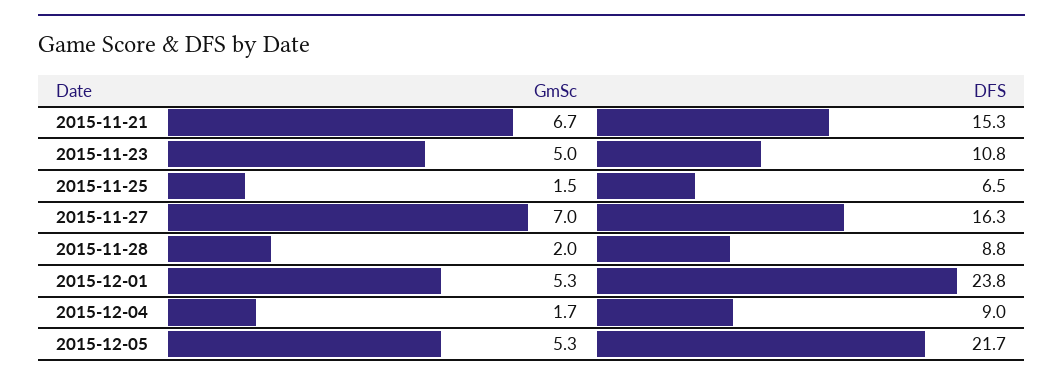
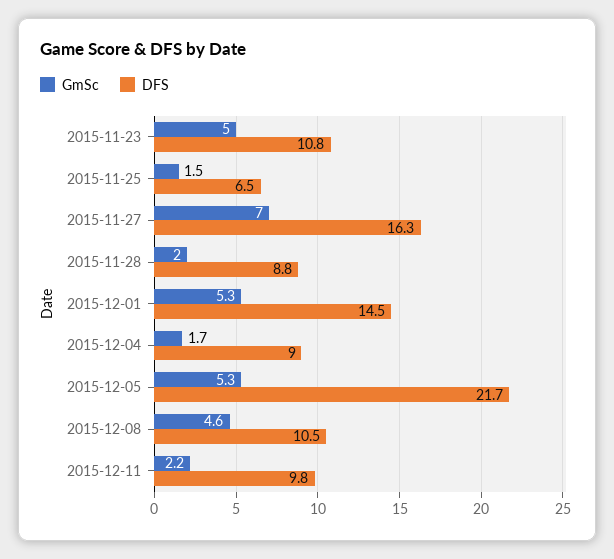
GmSc, 2015-11-21: 6.7 -> none
DFS, 2015-11-21: 15.3 -> none
DFS, 2015-12-01: 23.8 -> 14.5
GmSc, 2015-12-08: none -> 4.6
DFS, 2015-12-08: none -> 10.5
GmSc, 2015-12-11: none -> 2.2
DFS, 2015-12-11: none -> 9.8

